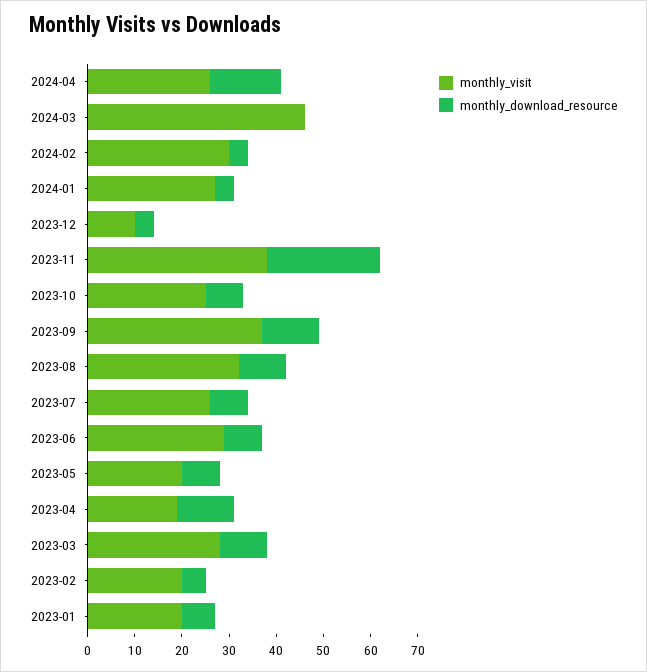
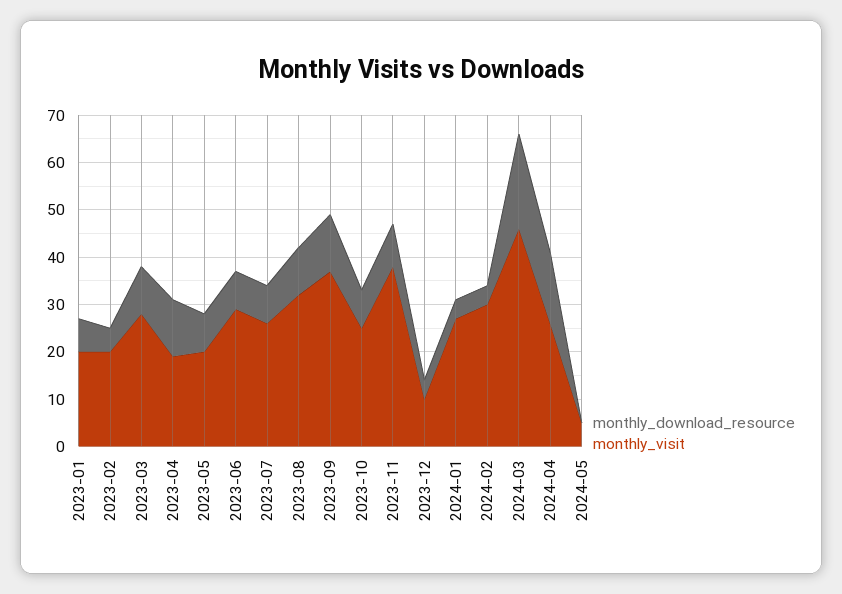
monthly_download_resource, 2024-03: 0 -> 20
monthly_download_resource, 2023-11: 25 -> 10
monthly_download_resource, 2024-05: none -> 0
monthly_visit, 2024-05: none -> 5

